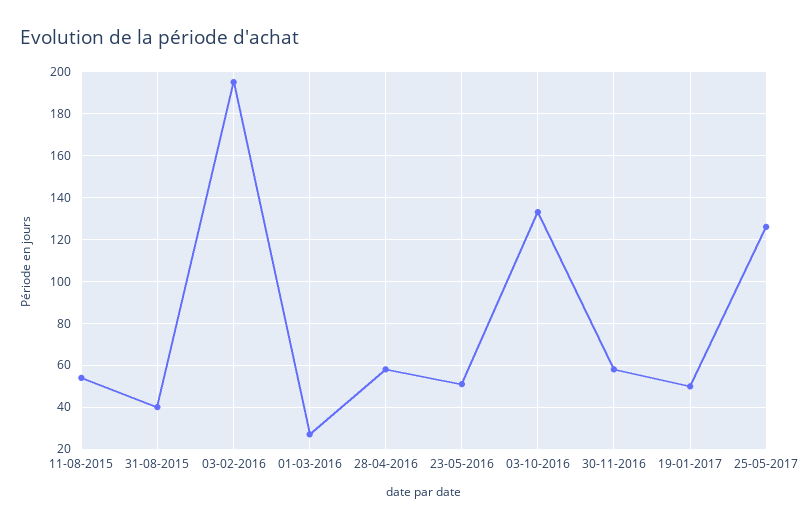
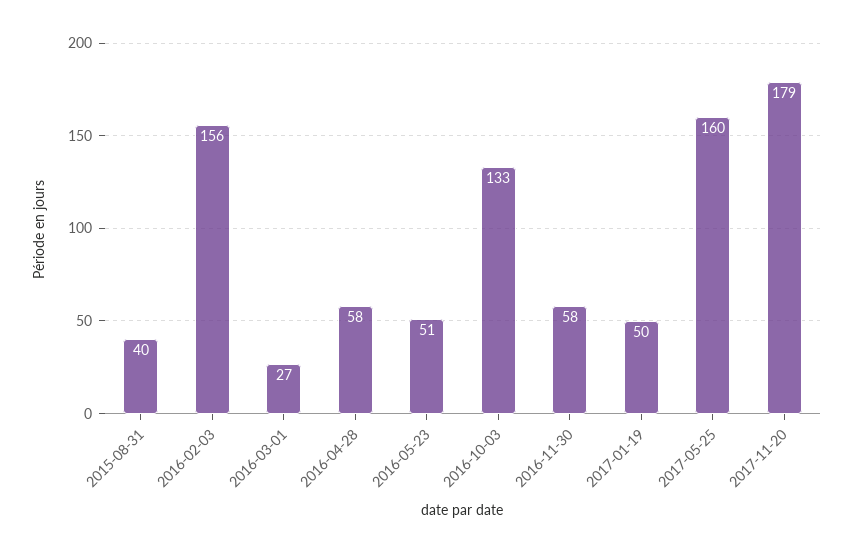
11-08-2015: 55 -> none
03-02-2016: 195 -> 156
25-05-2017: 125 -> 160
2017-11-20: none -> 179

